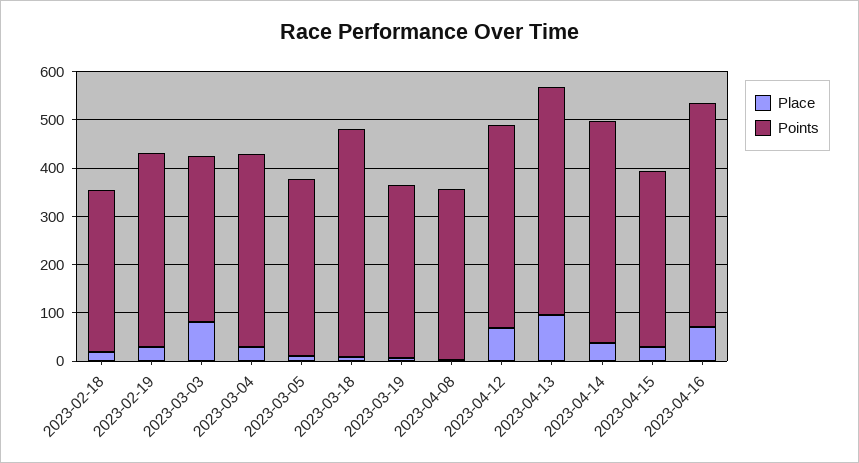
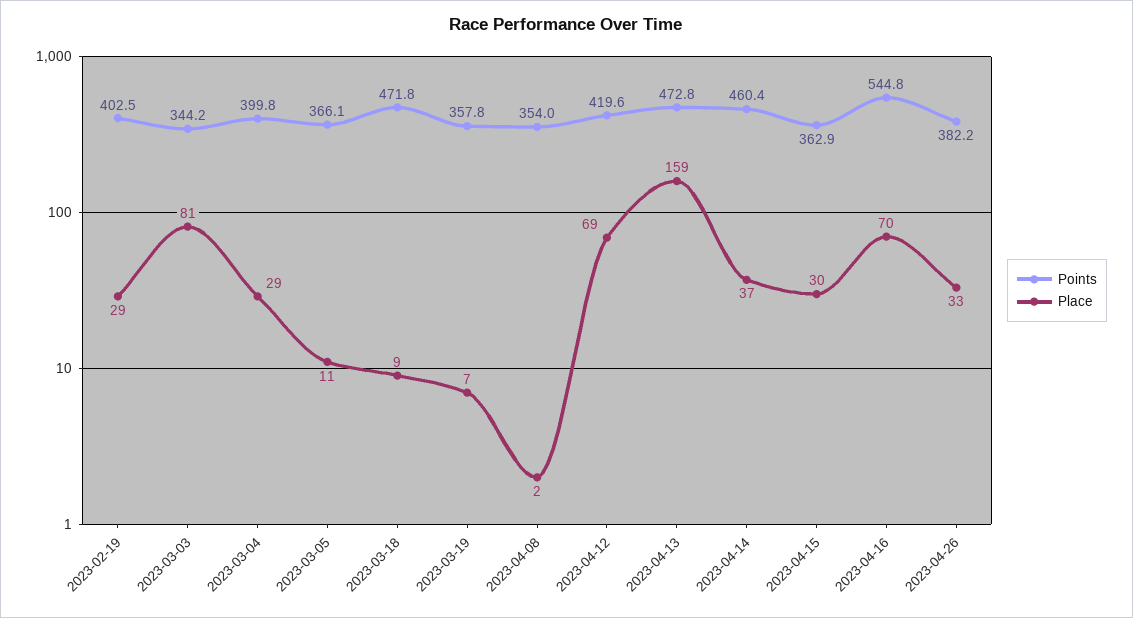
Place, 2023-02-18: 20 -> none
Points, 2023-02-18: 340 -> none
Place, 2023-04-13: 100 -> 159
Points, 2023-04-16: 460 -> 544.8
Points, 2023-04-26: none -> 382.2
Place, 2023-04-26: none -> 33

